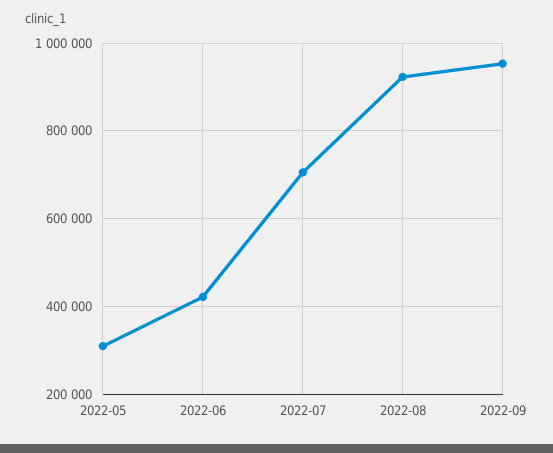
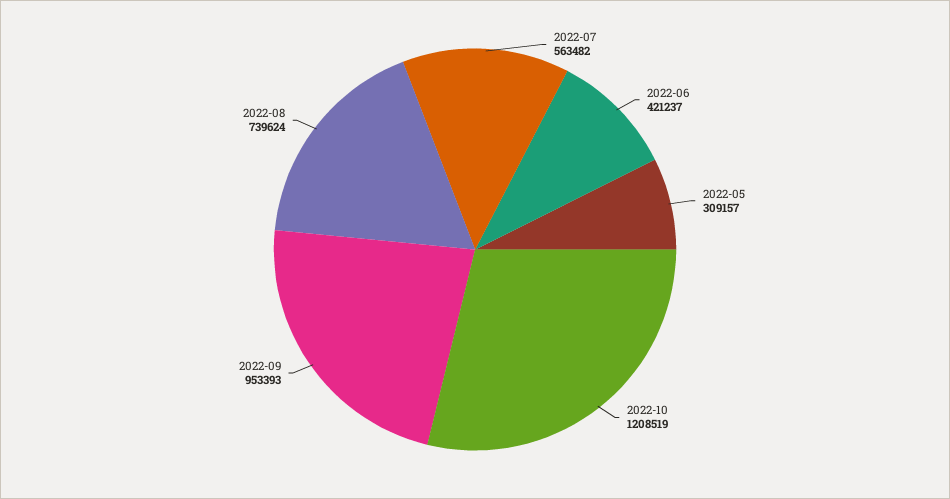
2022-07: 700000 -> 563482
2022-08: 920000 -> 739624
2022-10: none -> 1208519

